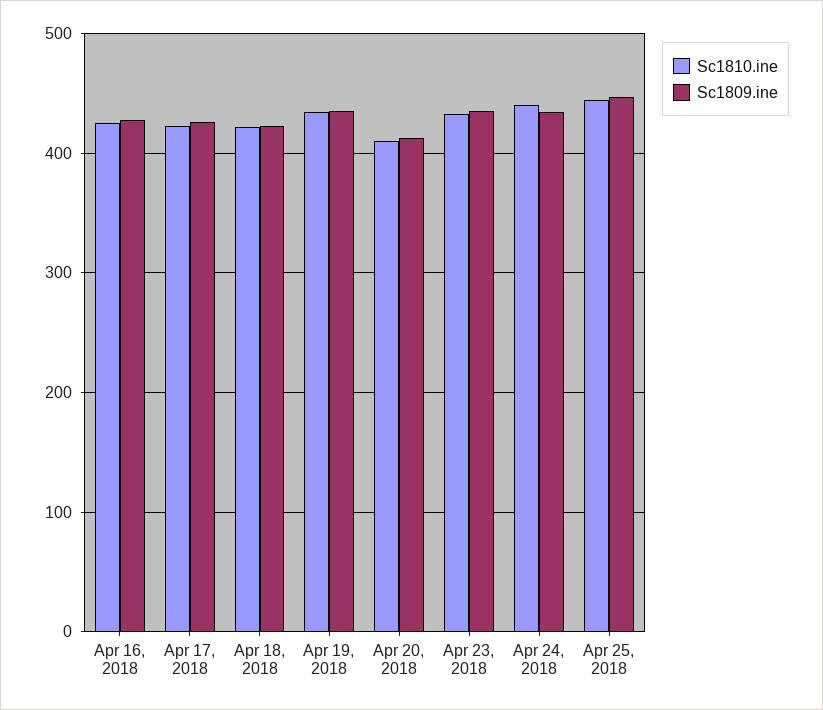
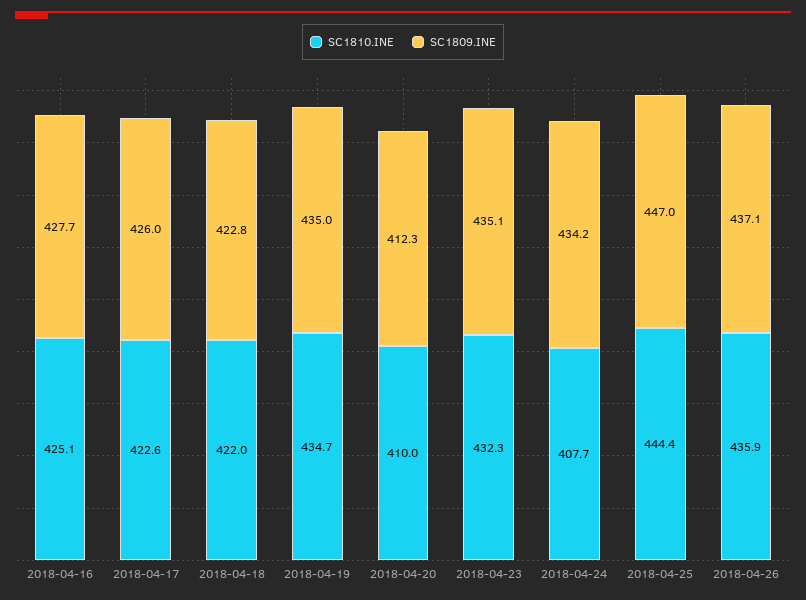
Sc1810.ine, Apr 24, 2018: 440 -> 407.7
Sc1810.ine, 2018-04-26: none -> 435.9
Sc1809.ine, 2018-04-26: none -> 437.1

